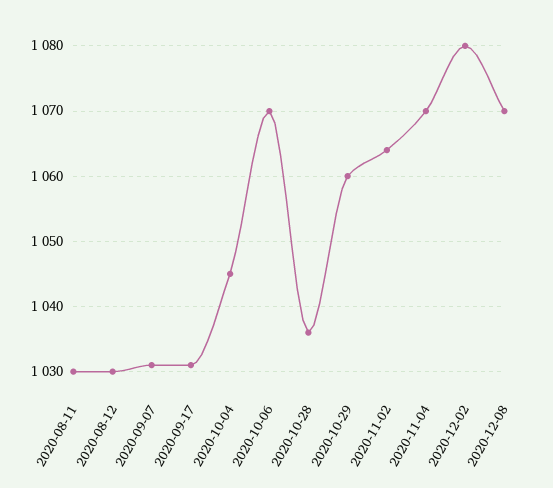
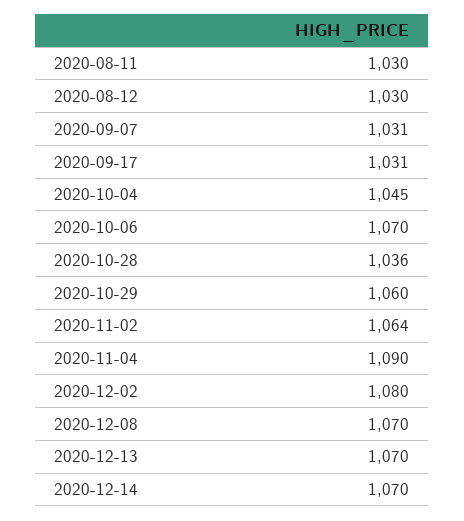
2020-11-04: 1070 -> 1090
2020-12-13: none -> 1070
2020-12-14: none -> 1070

